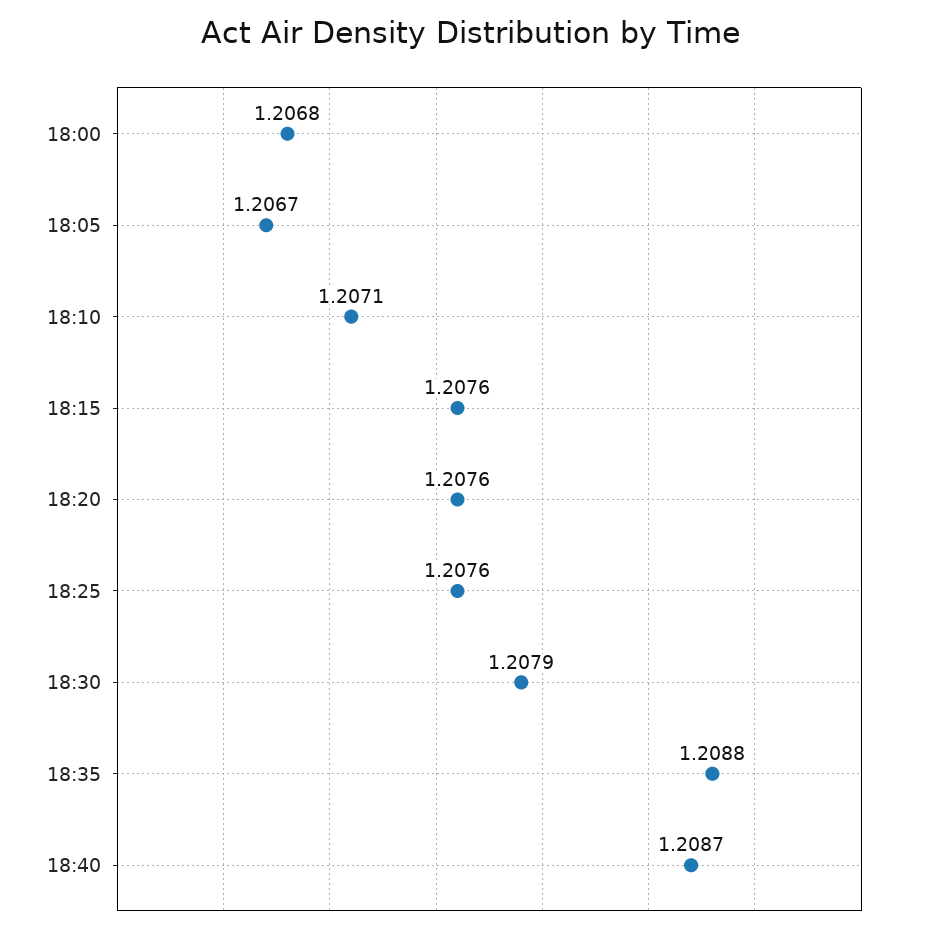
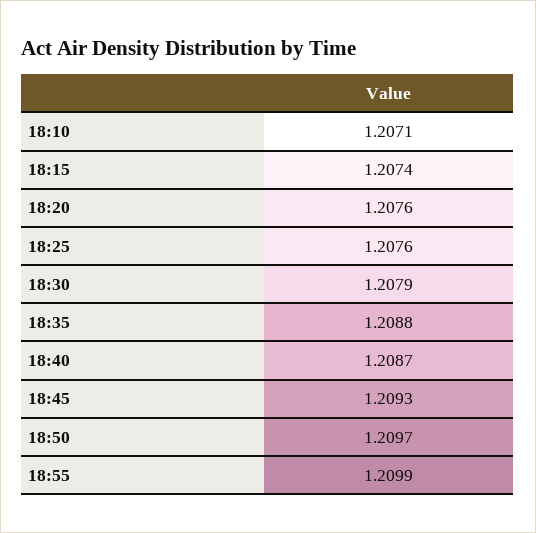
18:00: 1.2068 -> none
18:05: 1.2067 -> none
18:15: 1.2076 -> 1.2074
18:45: none -> 1.2093
18:50: none -> 1.2097
18:55: none -> 1.2099

